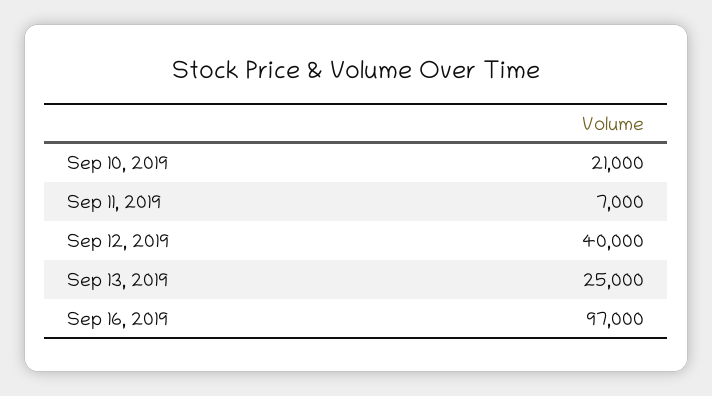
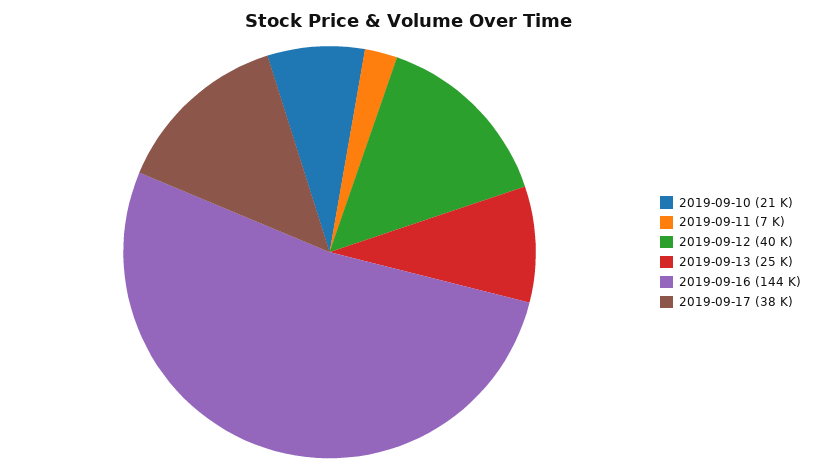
Sep 16, 2019: 97000 -> 144000
2019-09-17: none -> 38000

